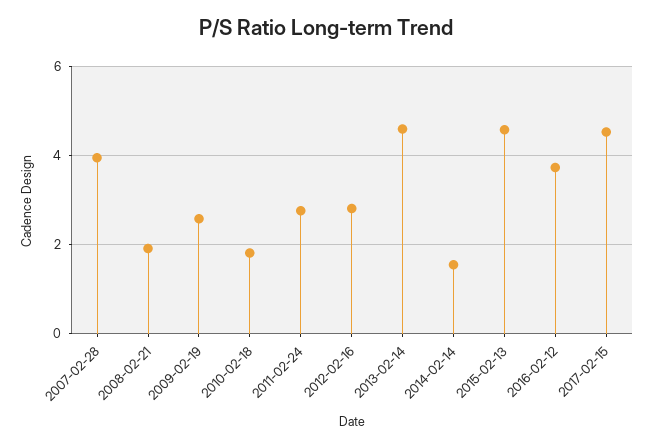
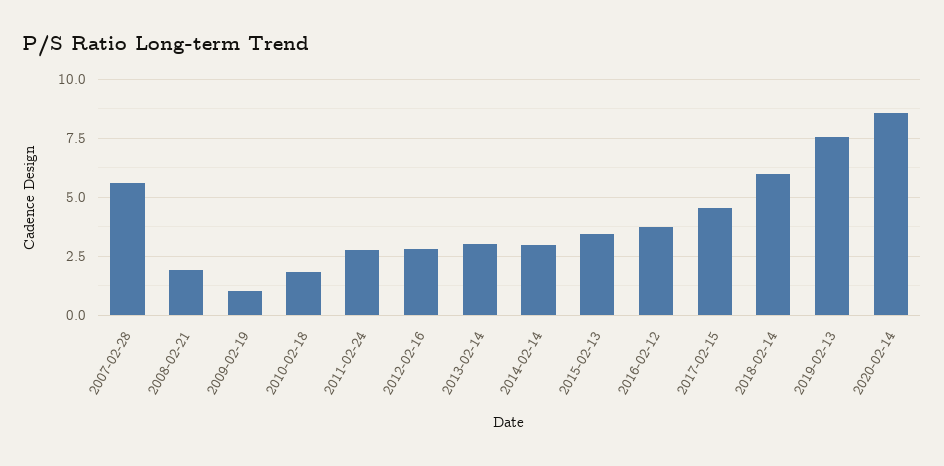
2007-02-28: 4 -> 5.5
2009-02-19: 2.6 -> 1
2013-02-14: 4.6 -> 3
2014-02-14: 1.6 -> 3
2015-02-13: 4.6 -> 3.5
2018-02-14: none -> 6
2019-02-13: none -> 7.5
2020-02-14: none -> 8.5

